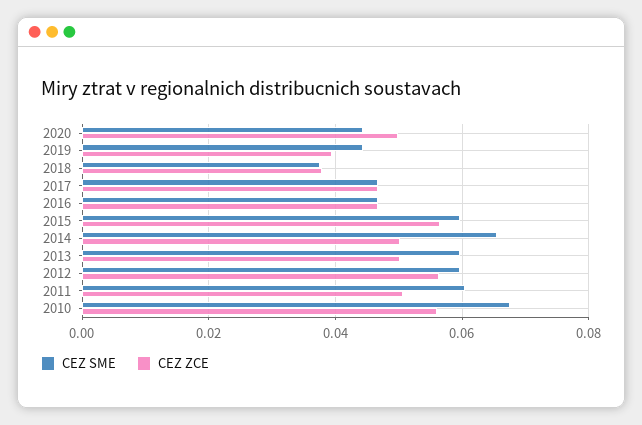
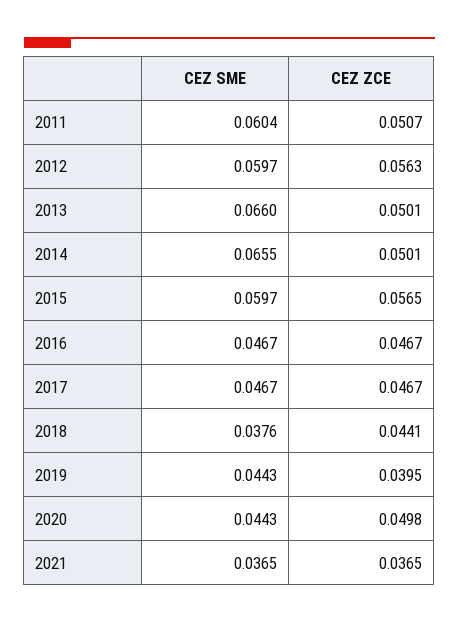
CEZ ZCE, 2018: 0.038 -> 0.0441
CEZ SME, 2013: 0.06 -> 0.066
CEZ SME, 2010: 0.068 -> none
CEZ ZCE, 2010: 0.056 -> none
CEZ SME, 2021: none -> 0.0365
CEZ ZCE, 2021: none -> 0.0365

